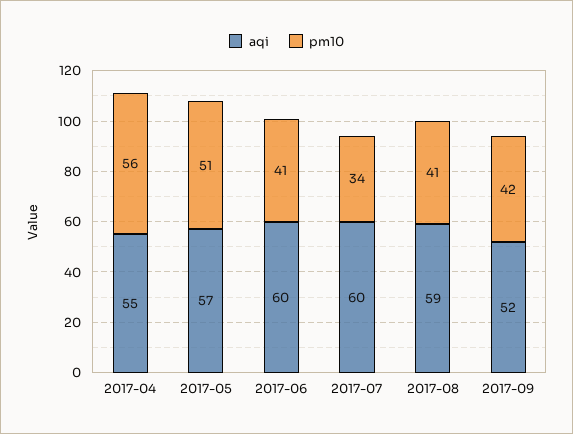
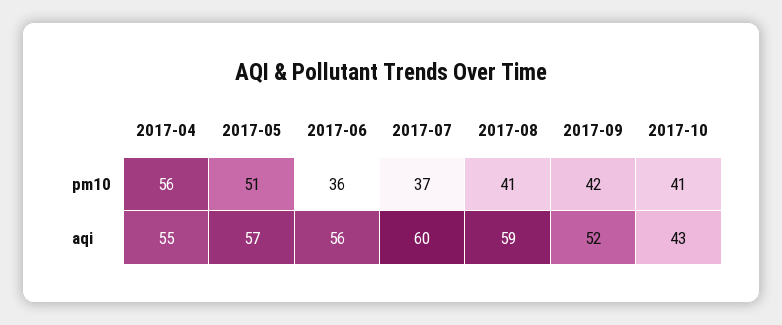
aqi, 2017-06: 60 -> 56
pm10, 2017-06: 41 -> 36
pm10, 2017-07: 34 -> 37
pm10, 2017-10: none -> 41
aqi, 2017-10: none -> 43

